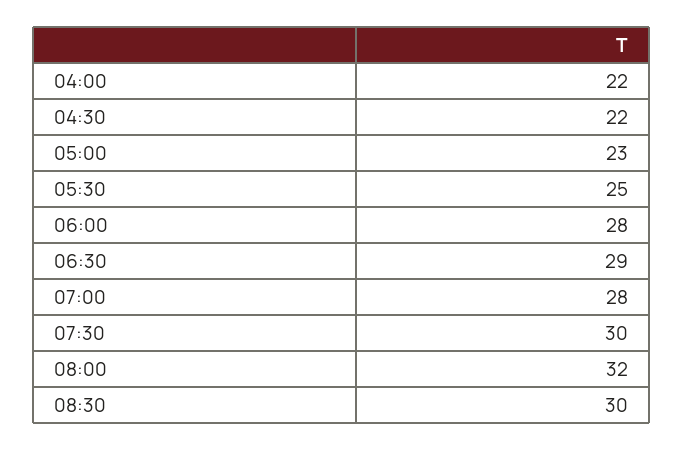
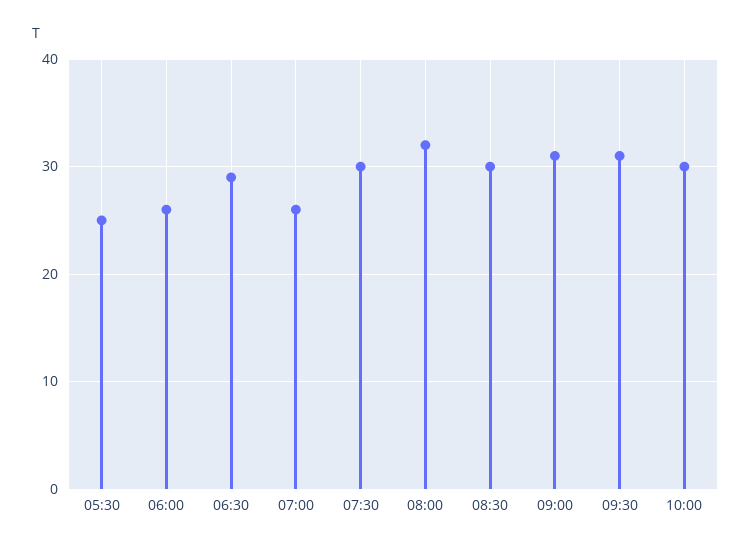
04:00: 22 -> none
04:30: 22 -> none
05:00: 23 -> none
06:00: 28 -> 26
07:00: 28 -> 26
09:00: none -> 31
09:30: none -> 31
10:00: none -> 30

